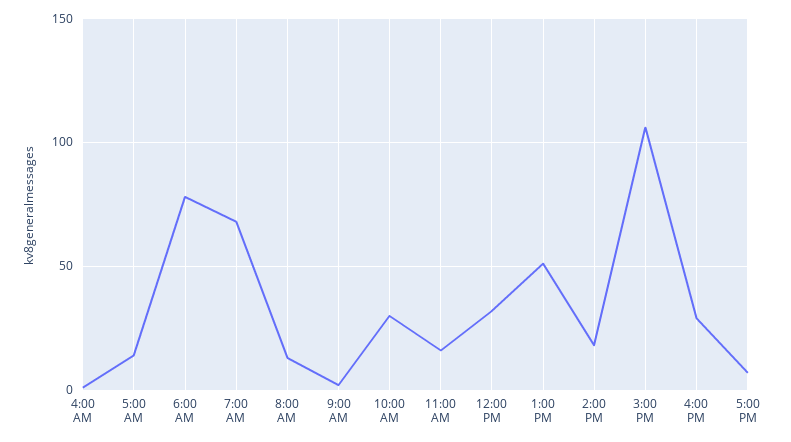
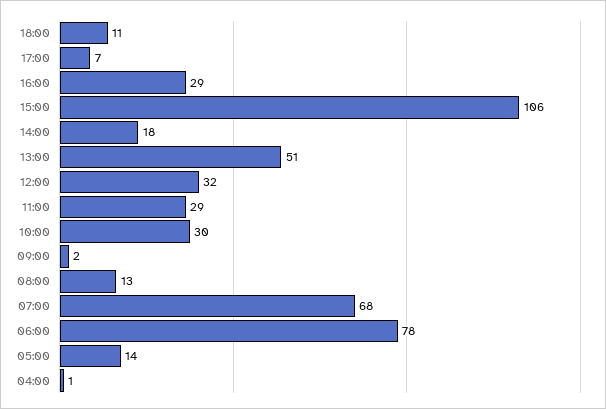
11:00 AM: 15 -> 29
18:00: none -> 11

